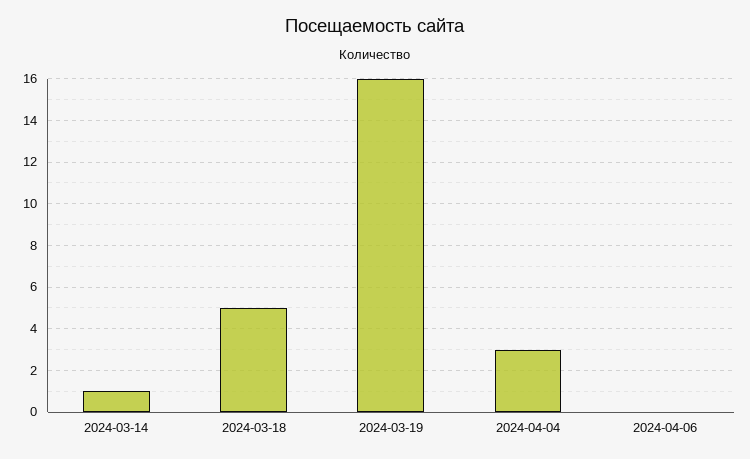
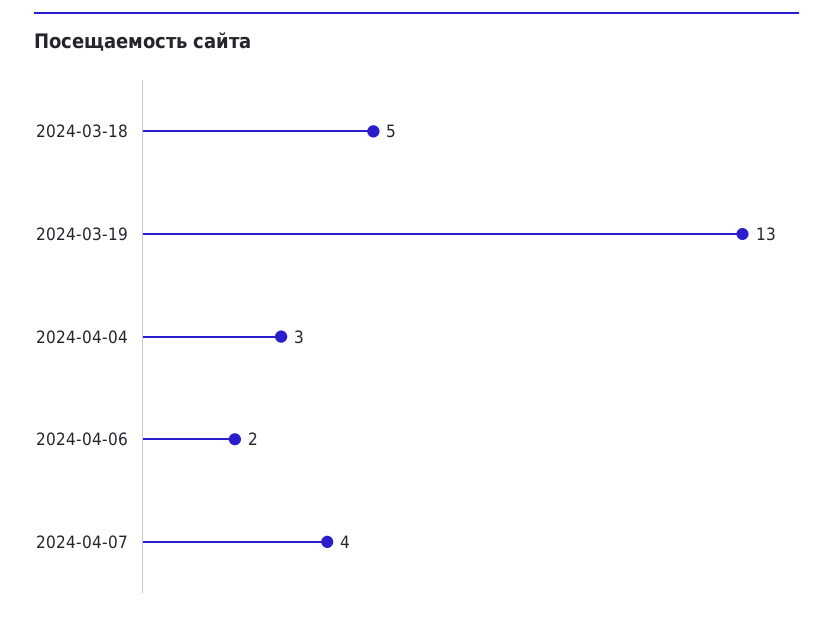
2024-03-14: 1 -> none
2024-03-19: 16 -> 13
2024-04-06: 0 -> 2
2024-04-07: none -> 4

